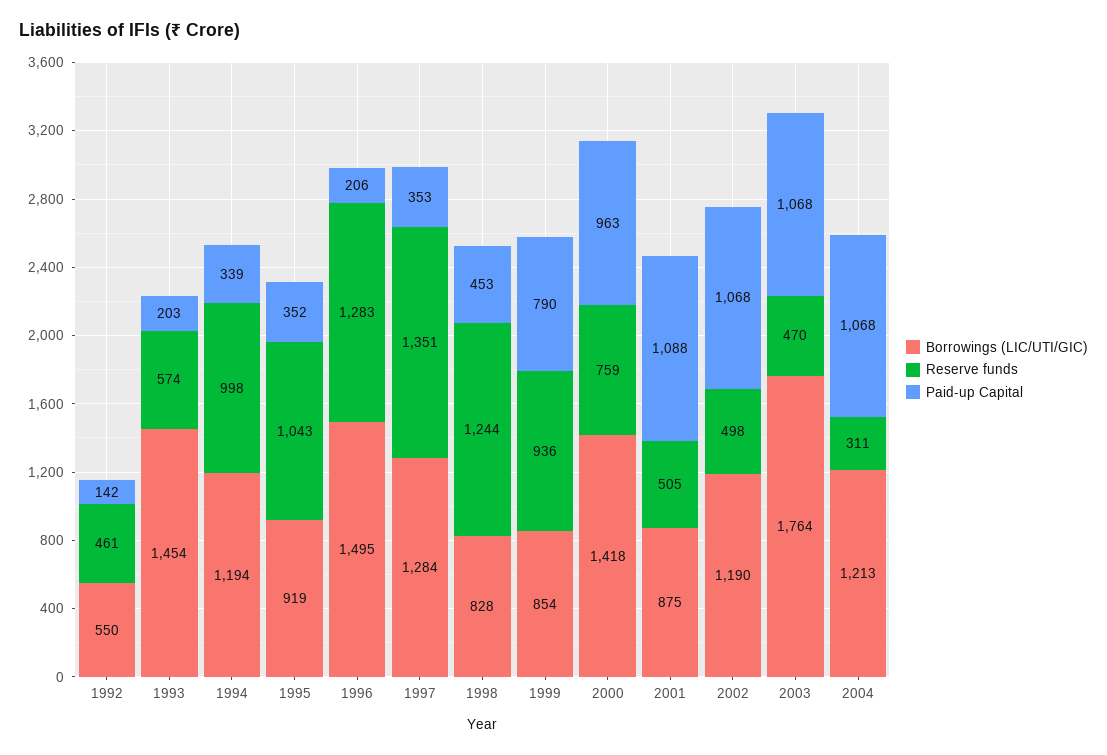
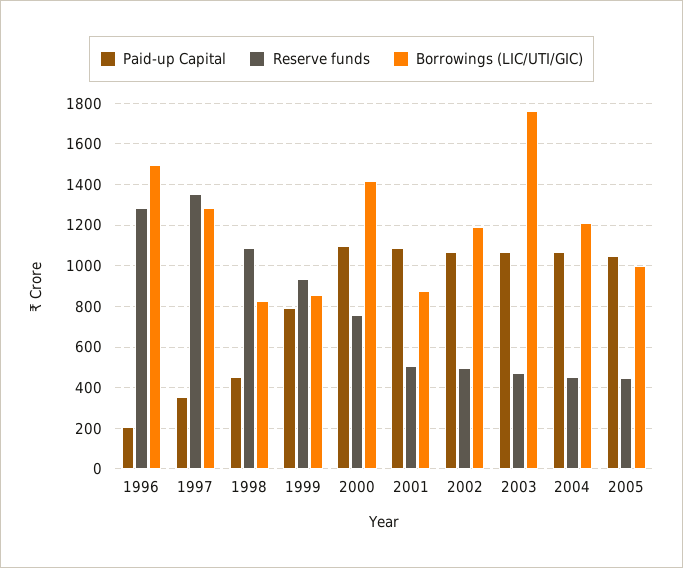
Borrowings (LIC/UTI/GIC), 1992: 550 -> none
Reserve funds, 1992: 461 -> none
Paid-up Capital, 1992: 142 -> none
Borrowings (LIC/UTI/GIC), 1993: 1454 -> none
Reserve funds, 1993: 574 -> none
Paid-up Capital, 1993: 203 -> none
Borrowings (LIC/UTI/GIC), 1994: 1194 -> none
Reserve funds, 1994: 998 -> none
Paid-up Capital, 1994: 339 -> none
Borrowings (LIC/UTI/GIC), 1995: 919 -> none
Reserve funds, 1995: 1043 -> none
Paid-up Capital, 1995: 352 -> none
Reserve funds, 1998: 1244 -> 1100
Paid-up Capital, 2000: 963 -> 1100
Reserve funds, 2004: 311 -> 450
Paid-up Capital, 2005: none -> 1050
Reserve funds, 2005: none -> 450
Borrowings (LIC/UTI/GIC), 2005: none -> 1000

